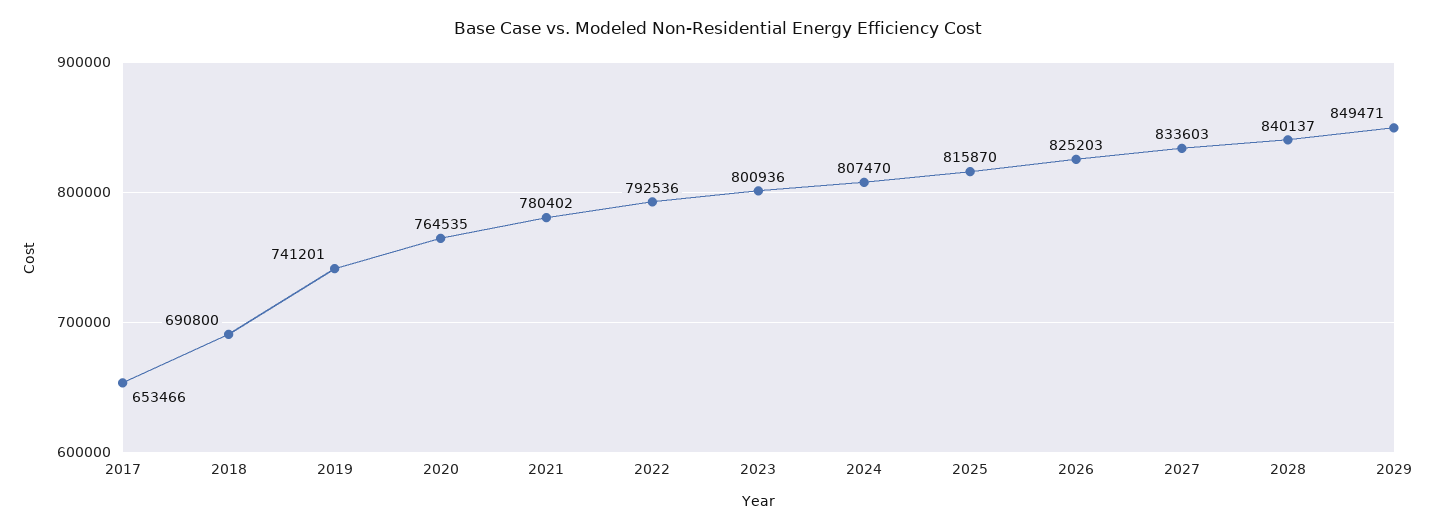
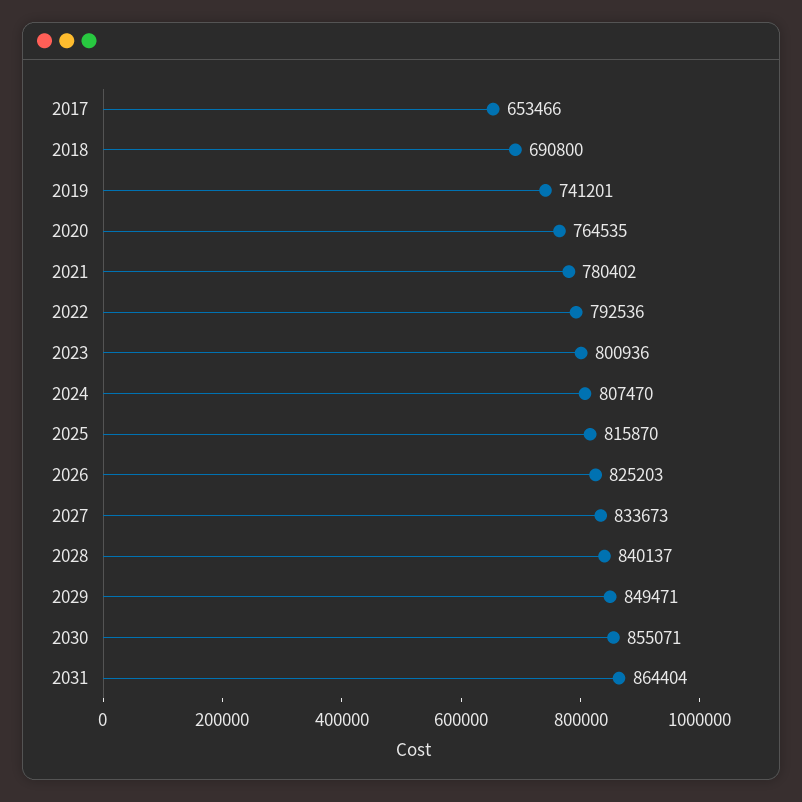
2027: 833603 -> 833673
2030: none -> 855071
2031: none -> 864404

